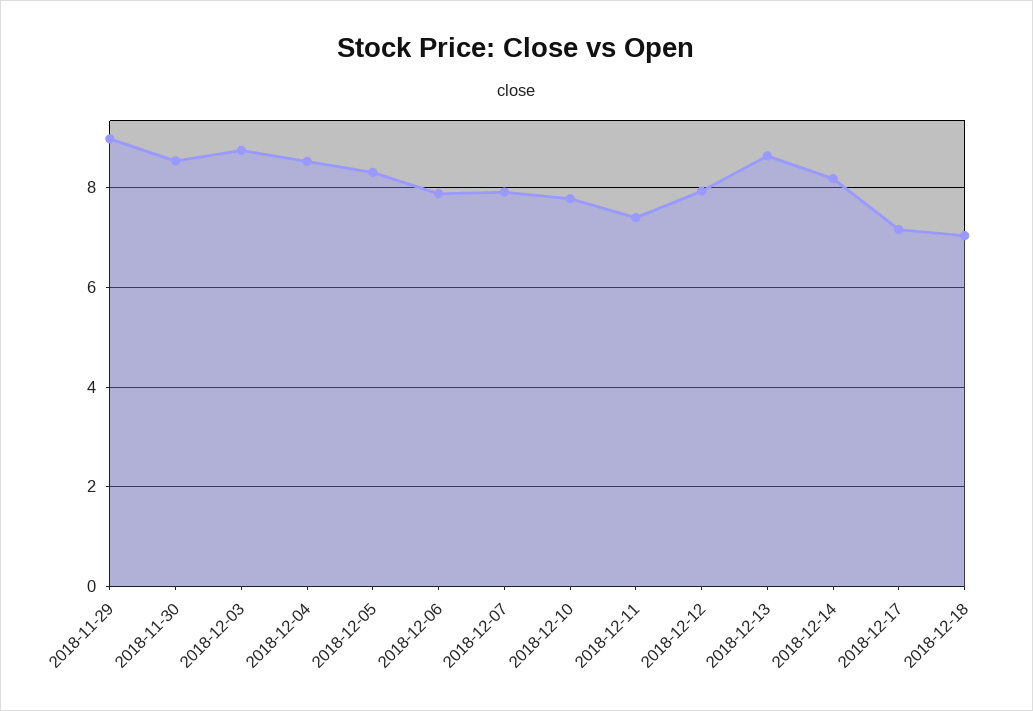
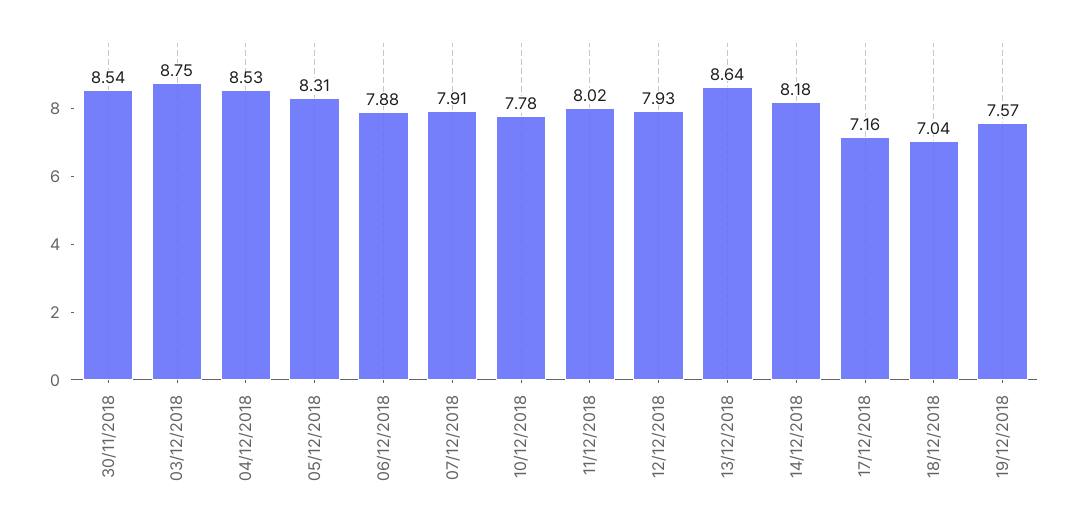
2018-11-29: 9 -> none
2018-12-11: 7.4 -> 8.02
19/12/2018: none -> 7.57

